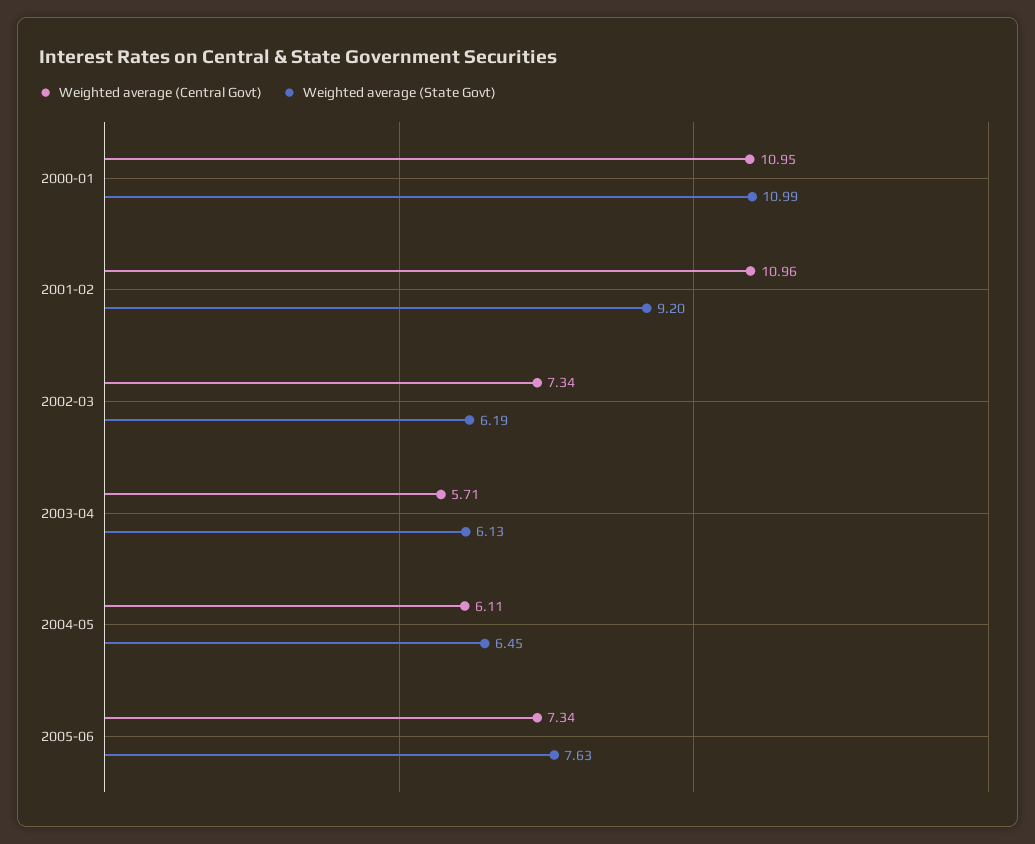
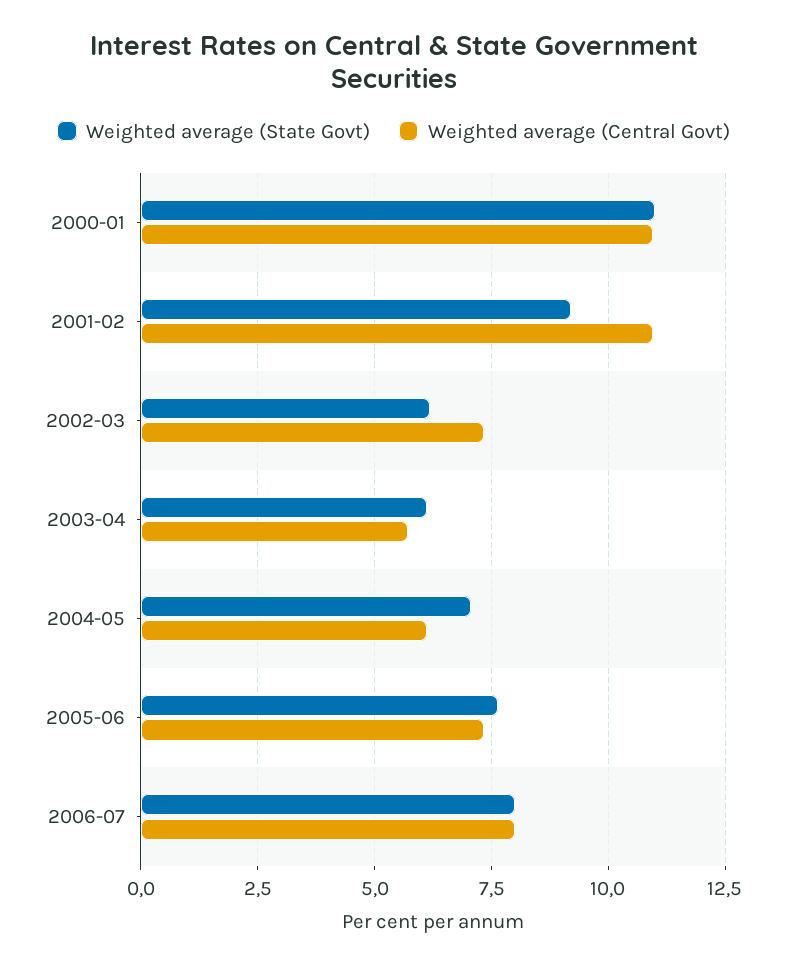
Weighted average (State Govt), 2004-05: 6.45 -> 7
Weighted average (State Govt), 2006-07: none -> 8
Weighted average (Central Govt), 2006-07: none -> 8

